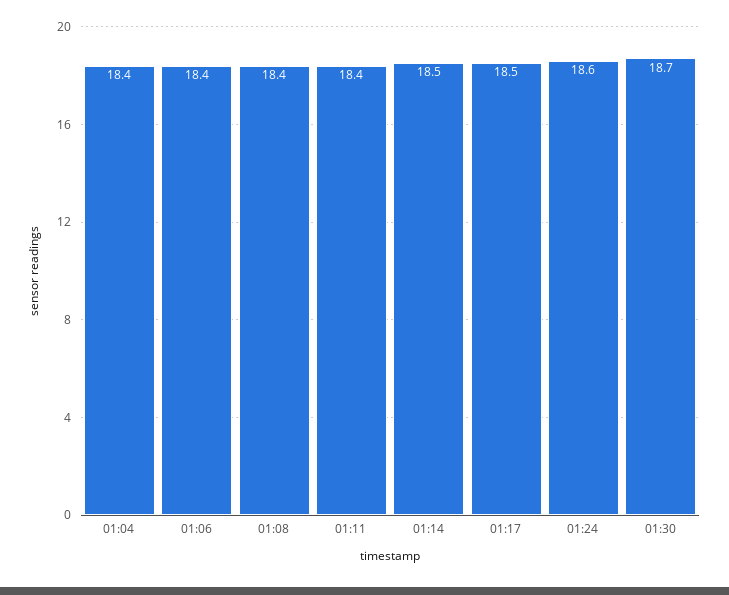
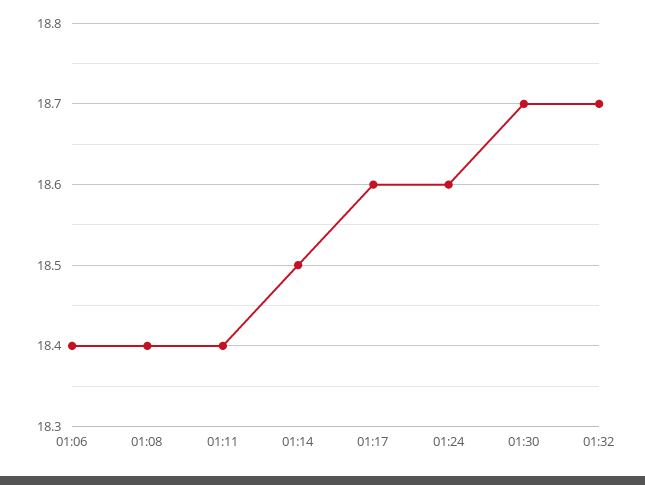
01:04: 18.4 -> none
01:17: 18.5 -> 18.6
01:32: none -> 18.7

